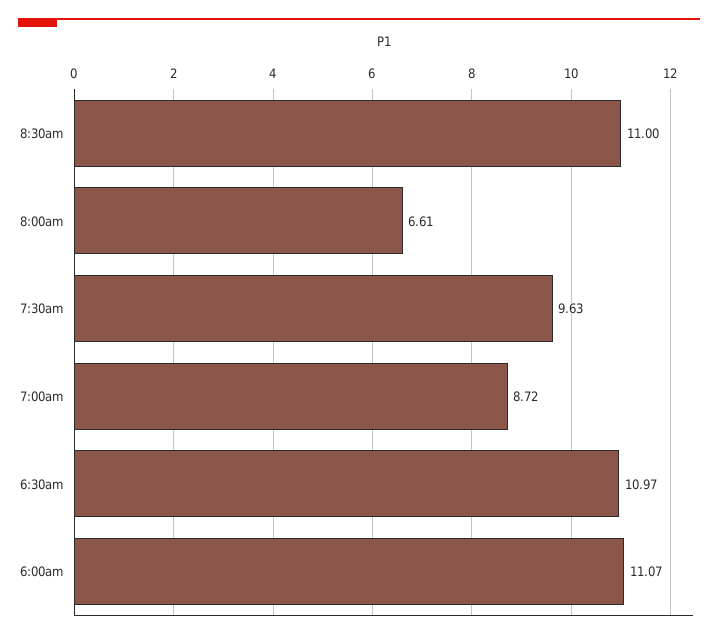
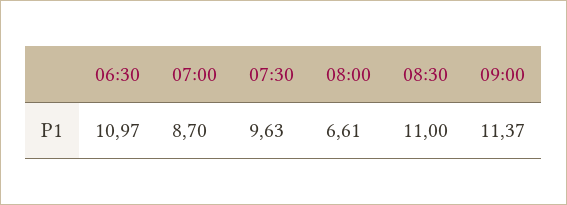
7:00am: 8.72 -> 8.7
6:00am: 11.07 -> none
09:00: none -> 11.37

